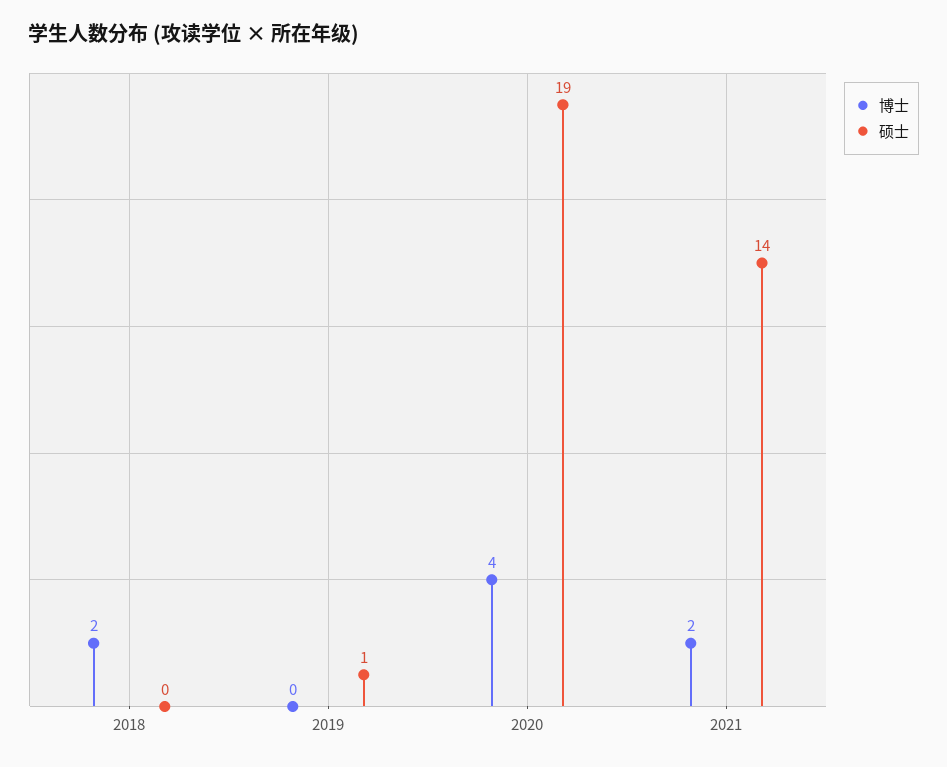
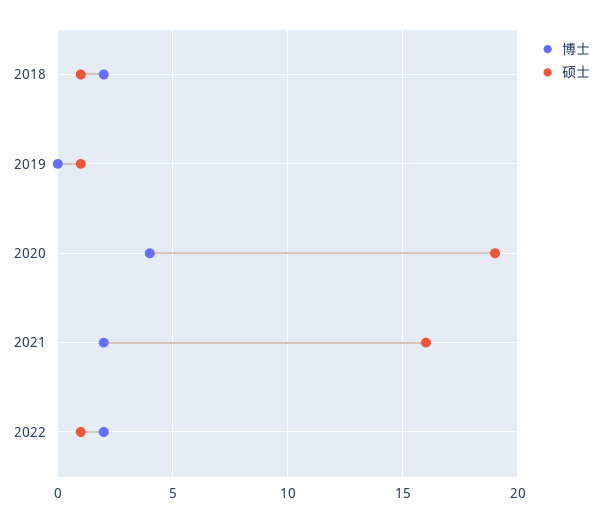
硕士, 2018: 0 -> 1
硕士, 2021: 14 -> 16
博士, 2022: none -> 2
硕士, 2022: none -> 1

